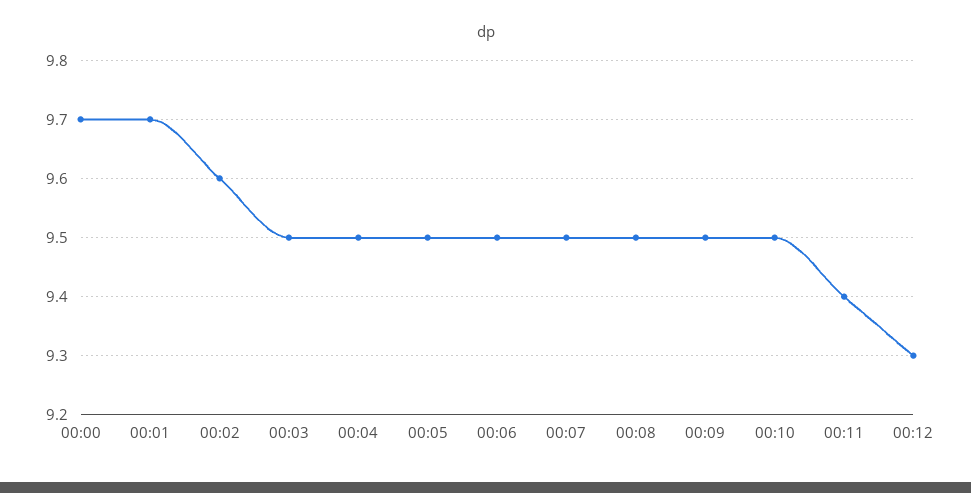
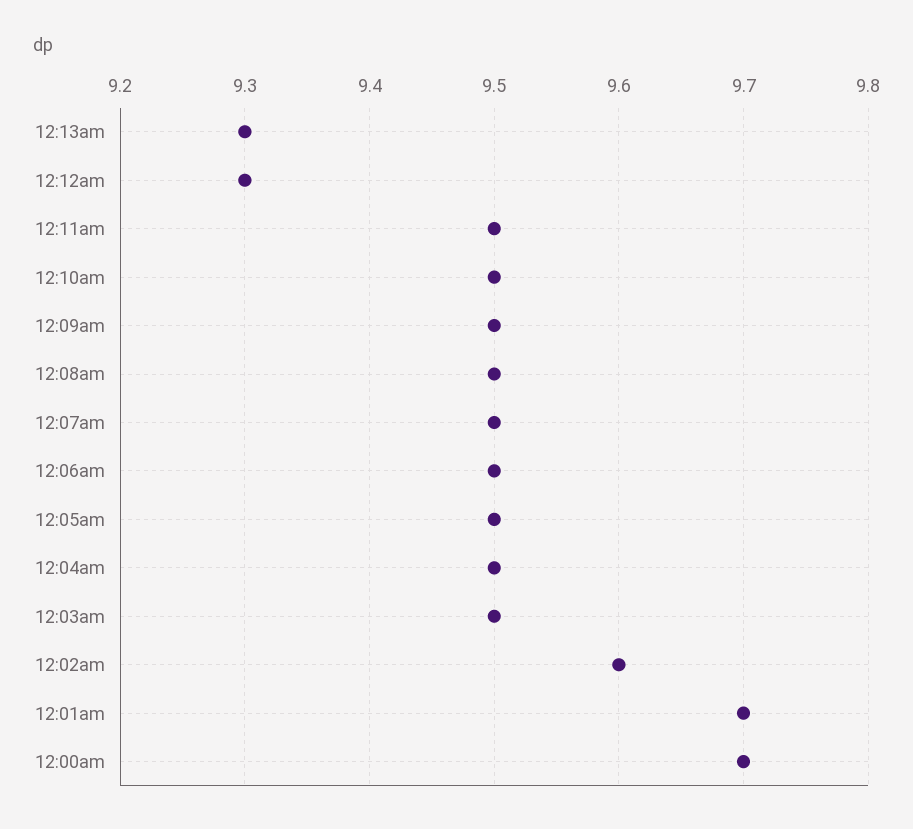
00:11: 9.4 -> 9.5
12:13am: none -> 9.3

